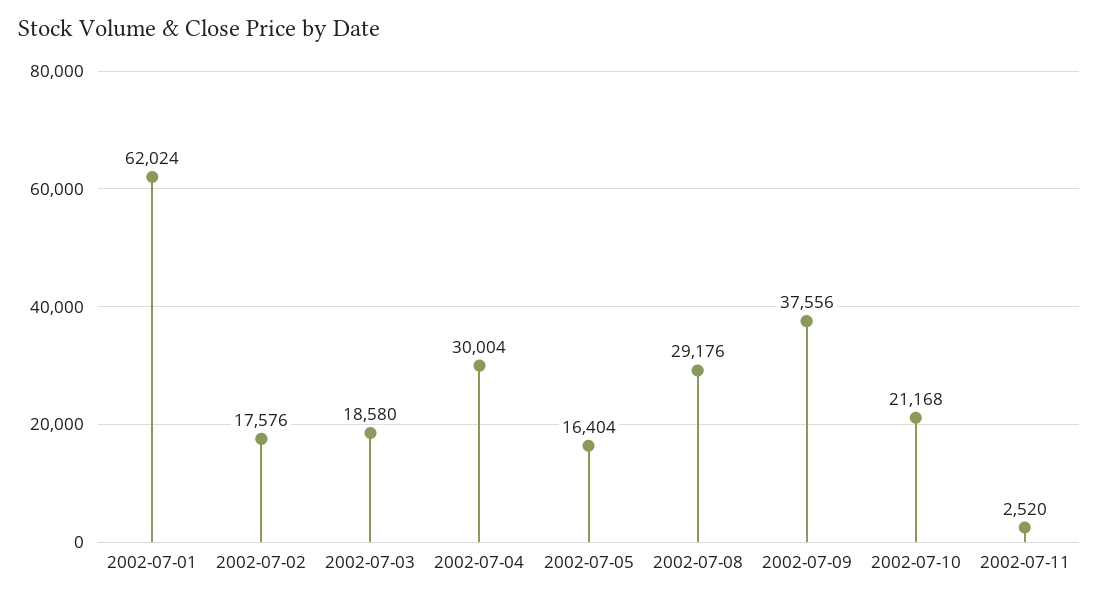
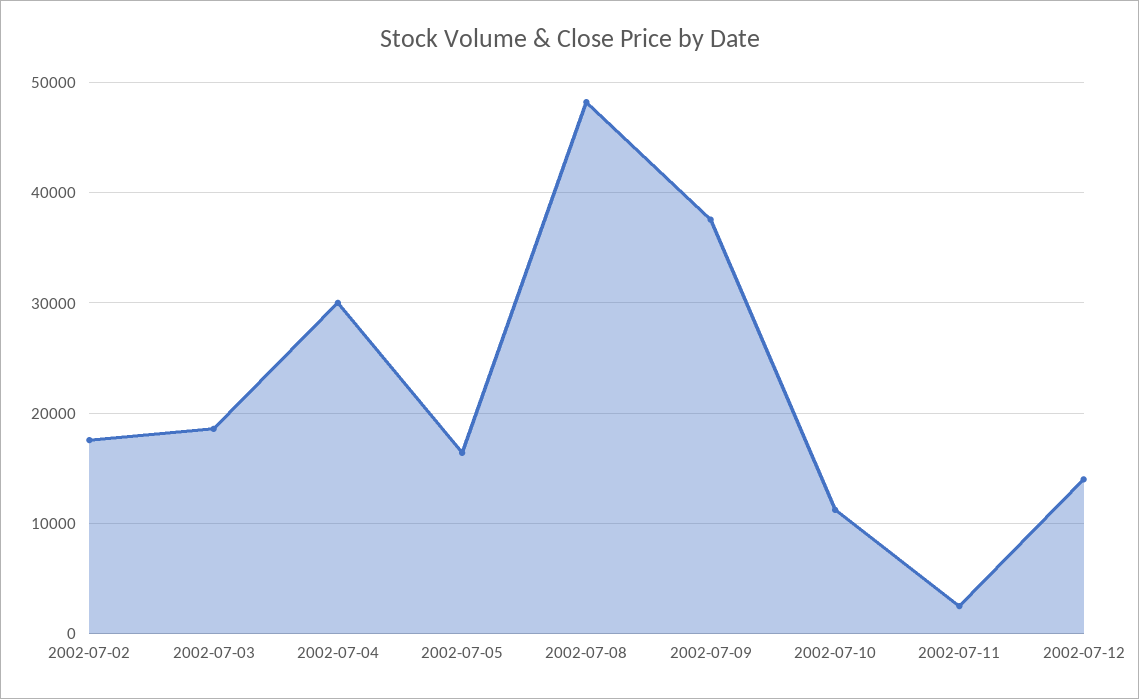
2002-07-01: 62024 -> none
2002-07-08: 29176 -> 48000
2002-07-10: 21168 -> 11000
2002-07-12: none -> 14000

